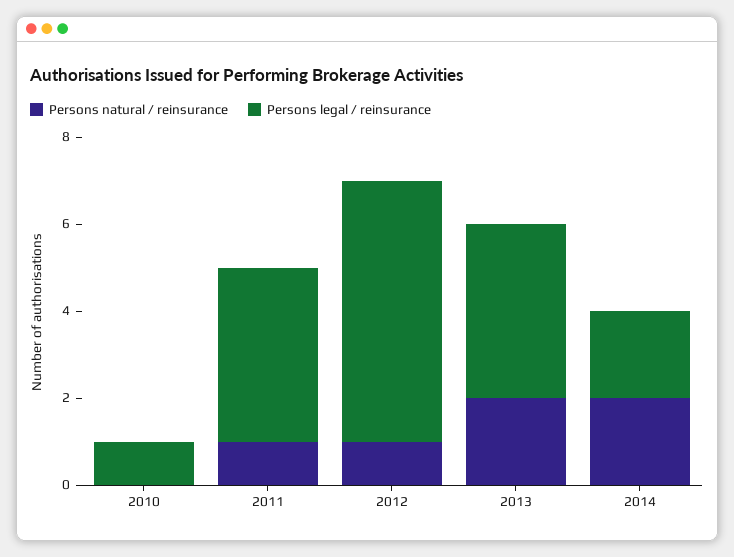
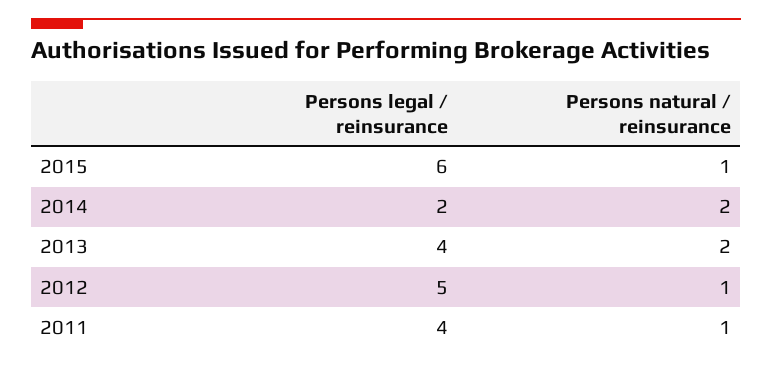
Persons natural / reinsurance, 2010: 0 -> none
Persons legal / reinsurance, 2010: 1 -> none
Persons legal / reinsurance, 2012: 6 -> 5
Persons legal / reinsurance, 2015: none -> 6
Persons natural / reinsurance, 2015: none -> 1

